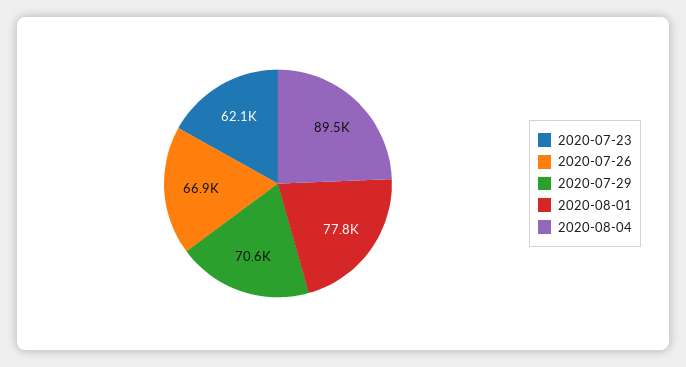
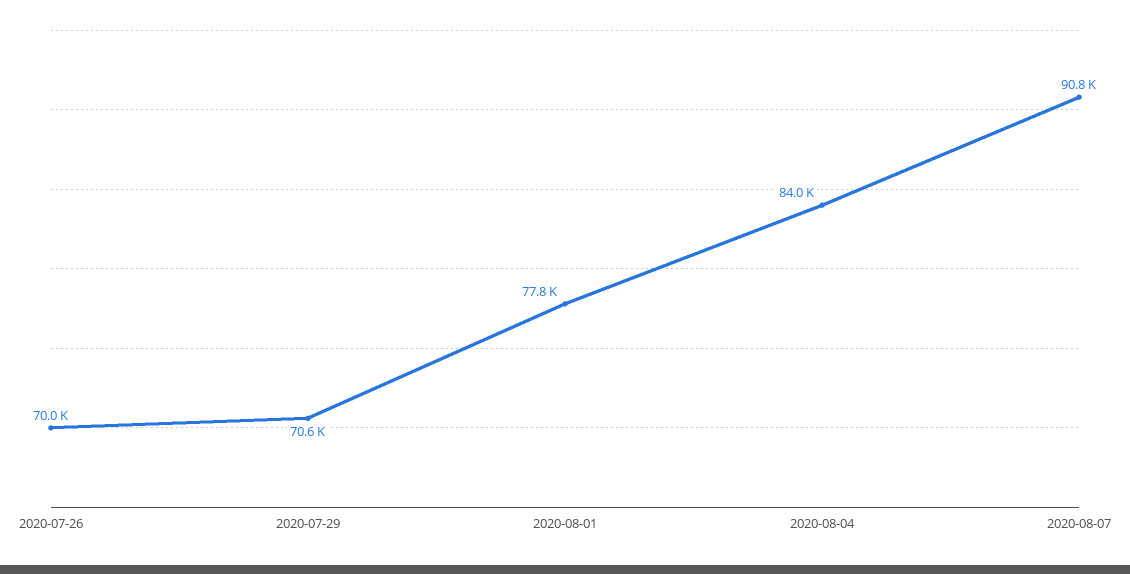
2020-07-23: 62100 -> none
2020-07-26: 66900 -> 70000
2020-08-04: 89500 -> 84000
2020-08-07: none -> 90800

